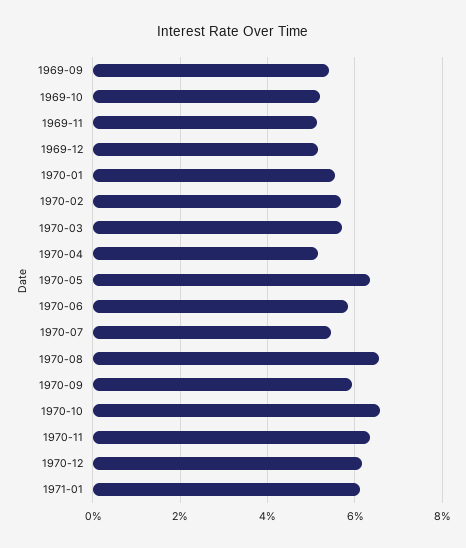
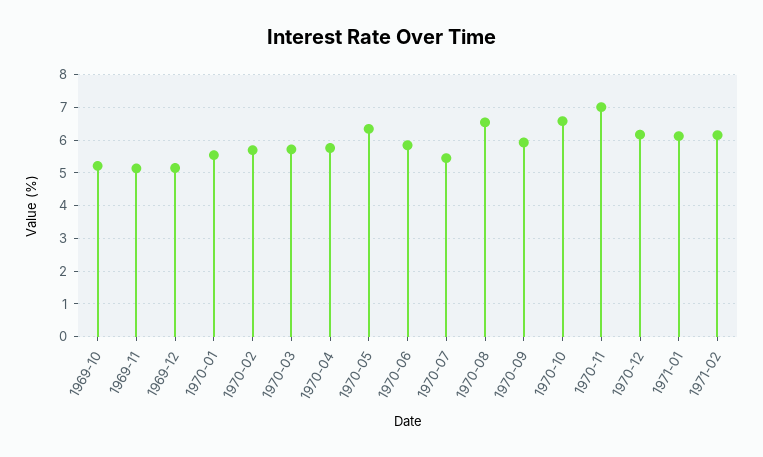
1969-09: 5.4 -> none
1970-04: 5.2 -> 5.8
1970-11: 6.4 -> 7
1971-02: none -> 6.2

